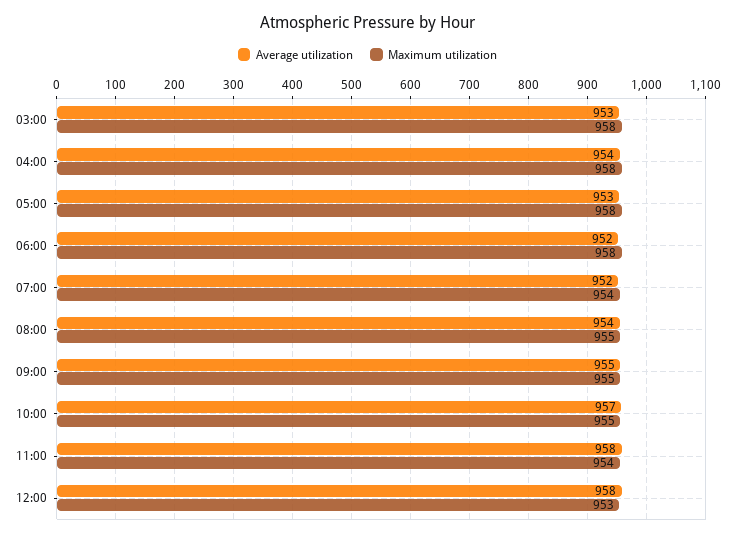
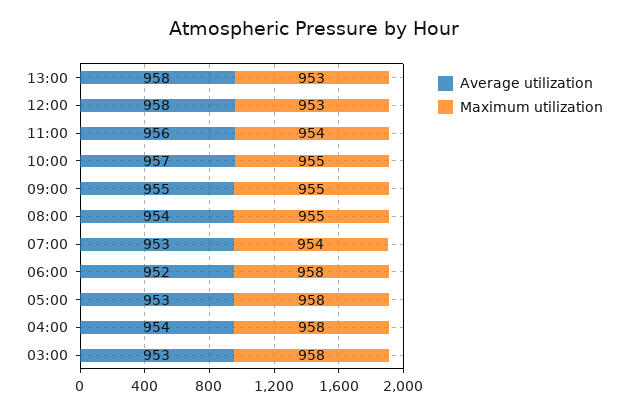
Average utilization, 07:00: 952 -> 953
Average utilization, 11:00: 958 -> 956
Average utilization, 13:00: none -> 958
Maximum utilization, 13:00: none -> 953

